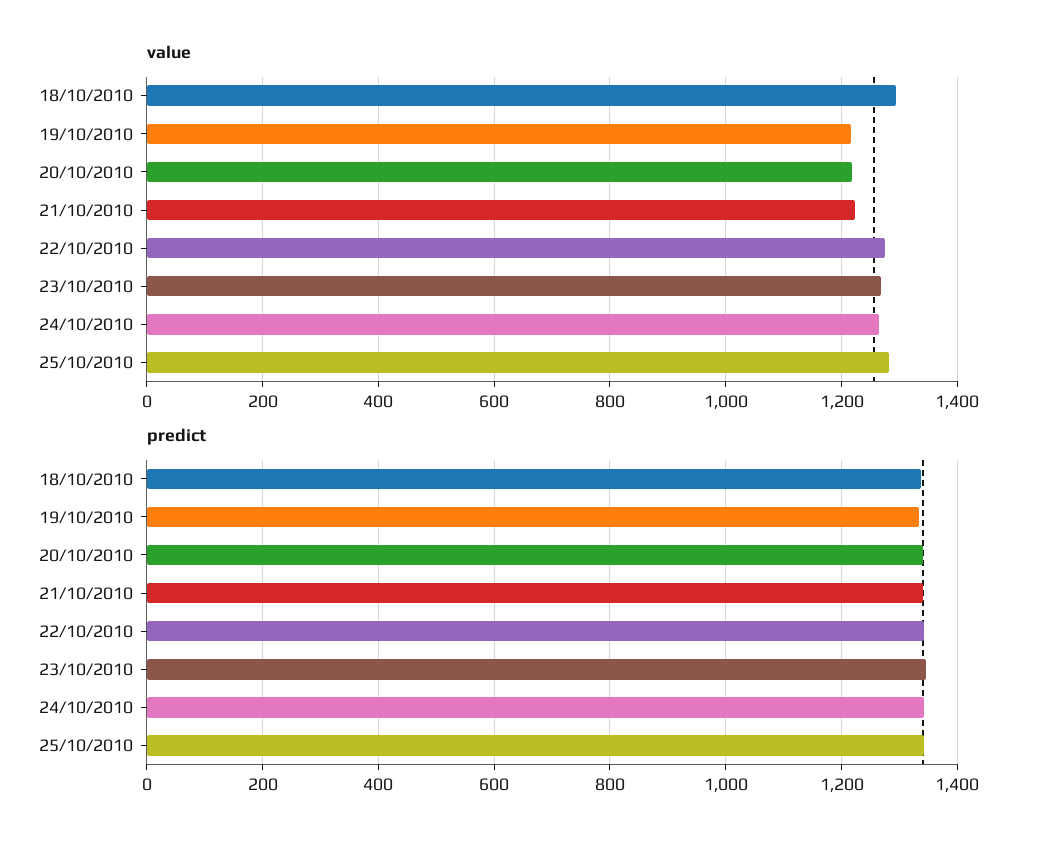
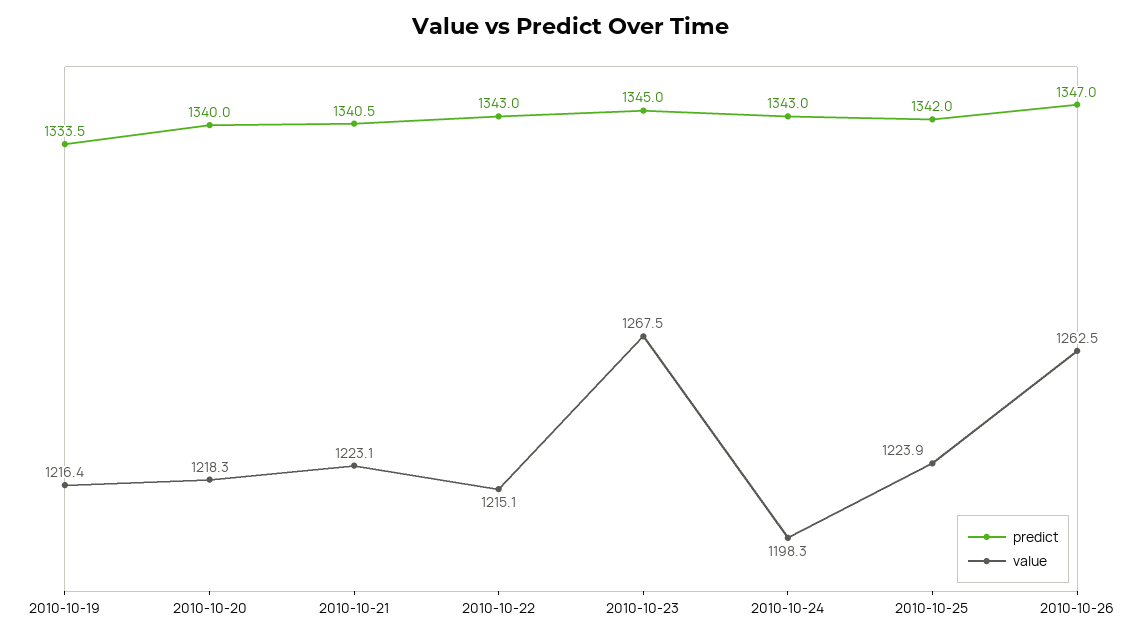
value, 18/10/2010: 1300 -> none
value, 22/10/2010: 1280 -> 1215.1
value, 24/10/2010: 1260 -> 1198.3
value, 25/10/2010: 1280 -> 1223.9
predict, 18/10/2010: 1340 -> none
predict, 2010-10-26: none -> 1347
value, 2010-10-26: none -> 1262.5

